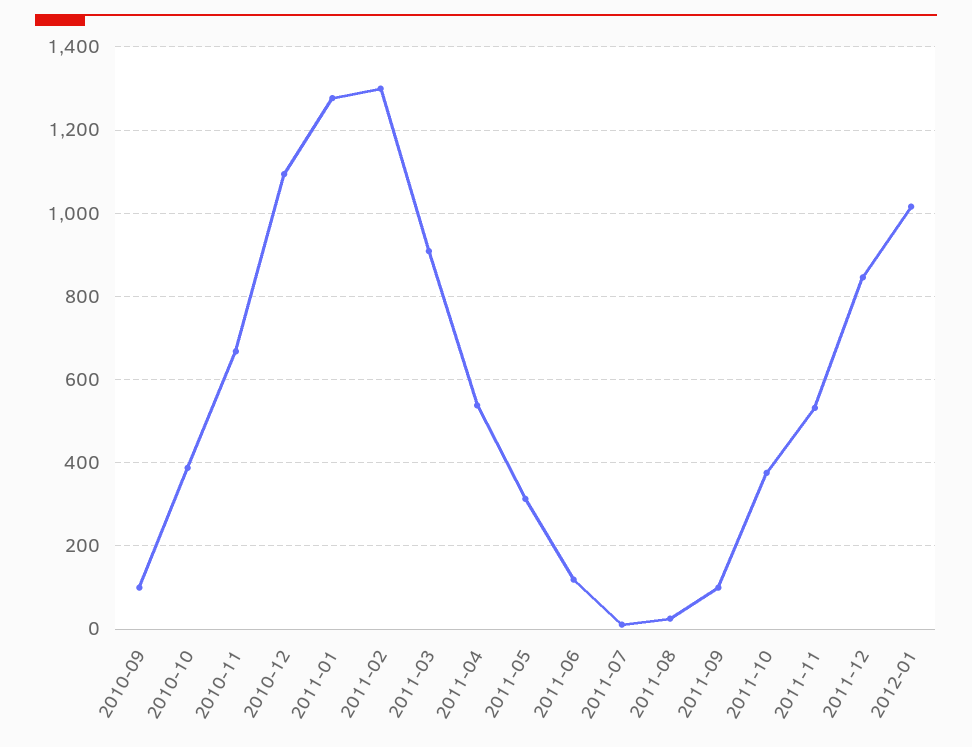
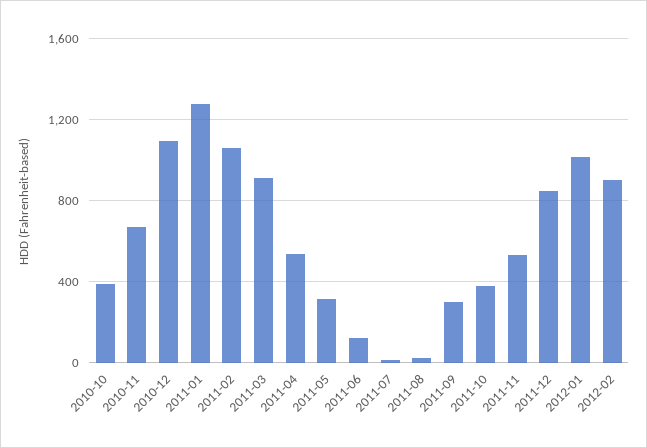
2010-09: 100 -> none
2011-02: 1300 -> 1050
2011-09: 100 -> 300
2012-02: none -> 900

